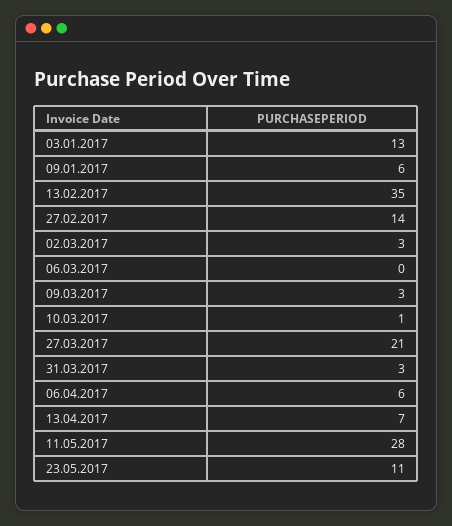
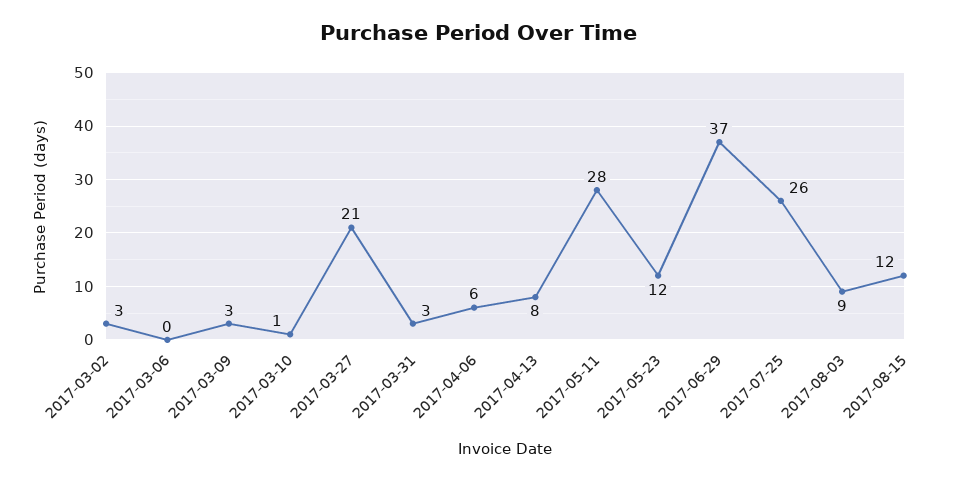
03.01.2017: 13 -> none
09.01.2017: 6 -> none
13.02.2017: 35 -> none
27.02.2017: 14 -> none
13.04.2017: 7 -> 8
23.05.2017: 11 -> 12
2017-06-29: none -> 37
2017-07-25: none -> 26
2017-08-03: none -> 9
2017-08-15: none -> 12

